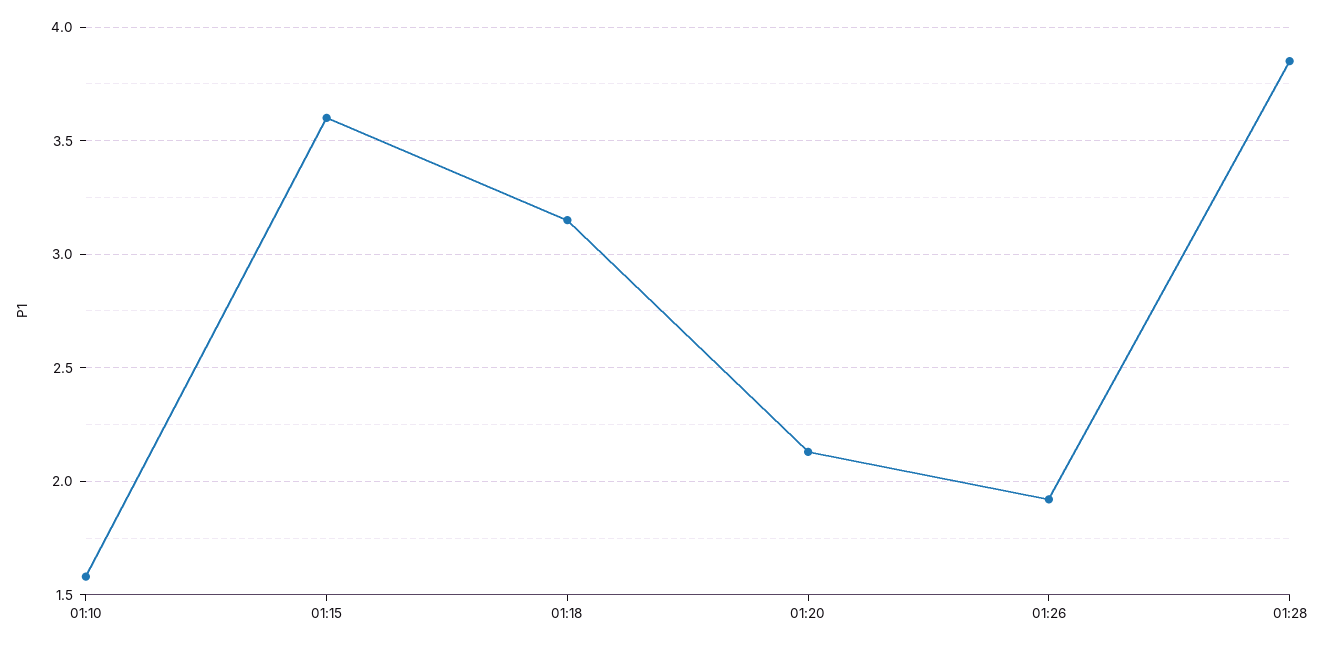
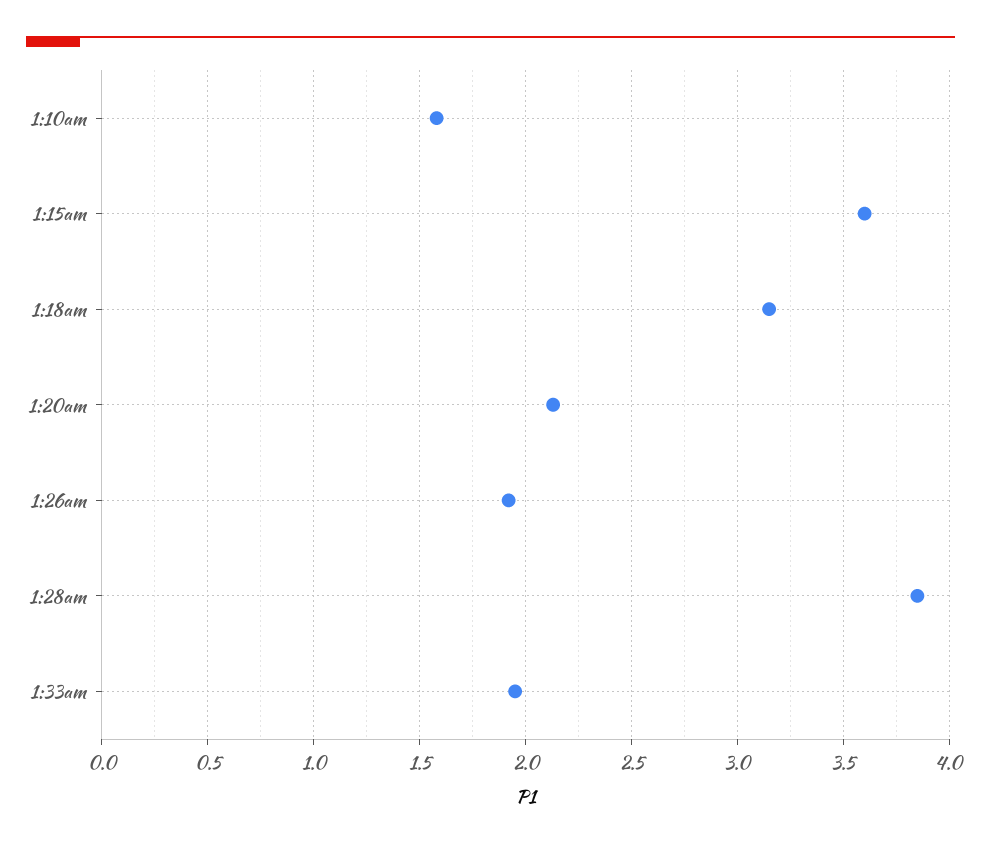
1:33am: none -> 1.95

